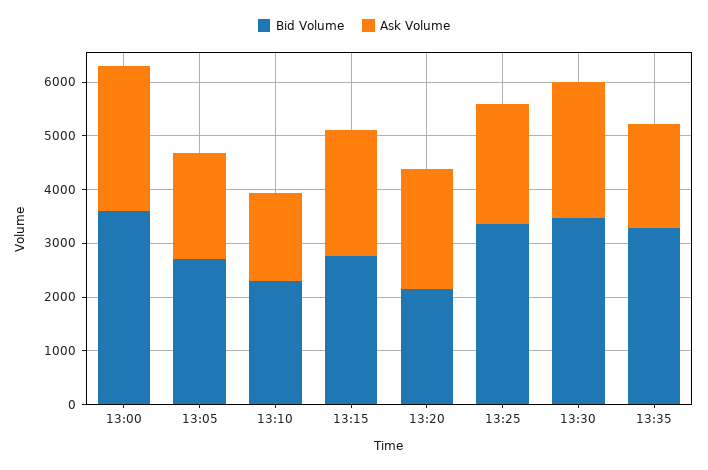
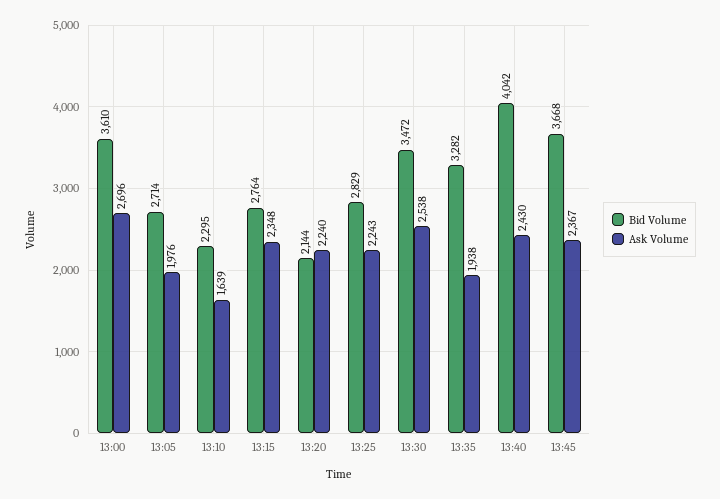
Bid Volume, 13:25: 3400 -> 2829
Bid Volume, 13:40: none -> 4042
Ask Volume, 13:40: none -> 2430
Bid Volume, 13:45: none -> 3668
Ask Volume, 13:45: none -> 2367

